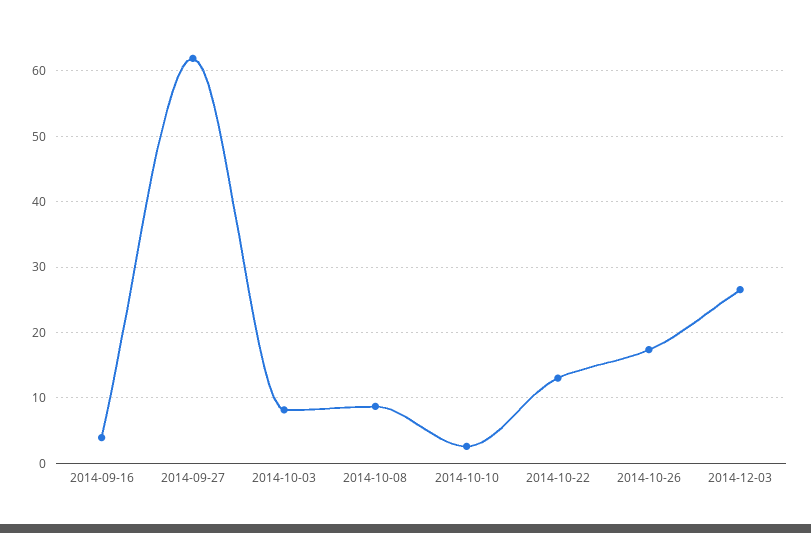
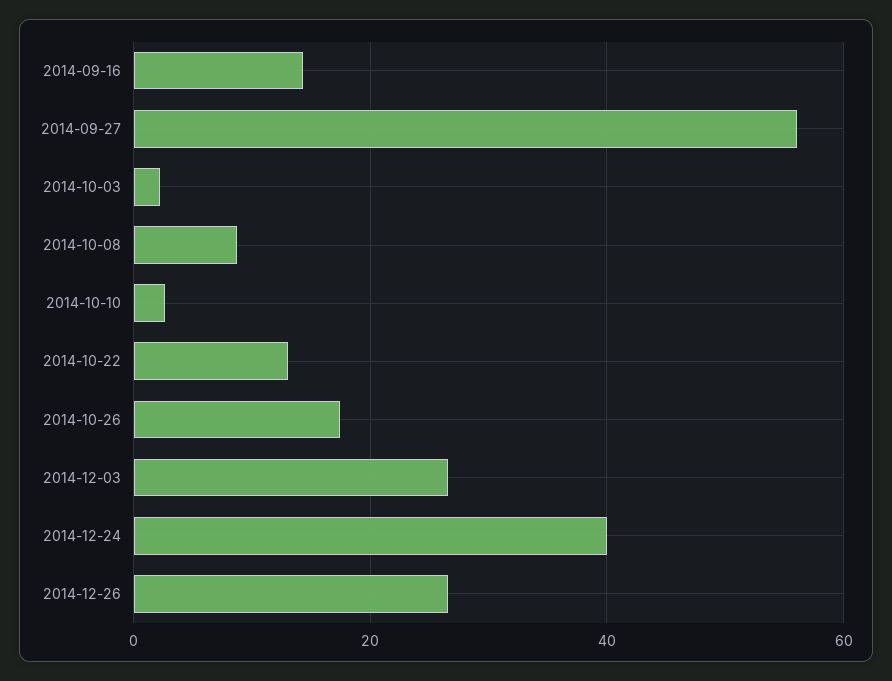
2014-09-16: 4 -> 14
2014-09-27: 62 -> 56
2014-10-03: 8 -> 2
2014-12-24: none -> 40
2014-12-26: none -> 26

